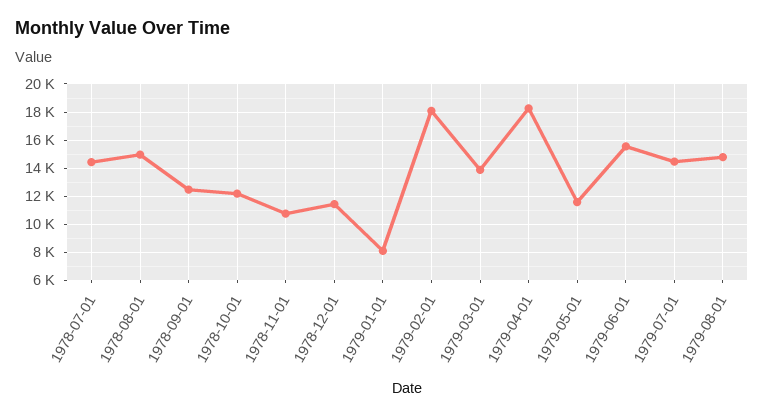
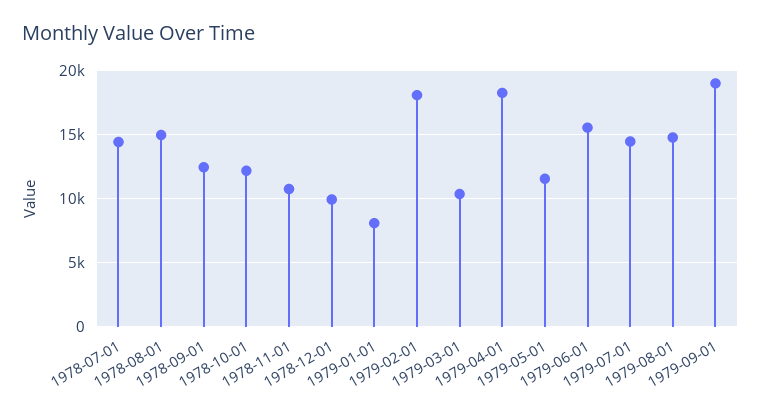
1978-12-01: 11500 -> 10000
1979-03-01: 14000 -> 10500
1979-09-01: none -> 19000

